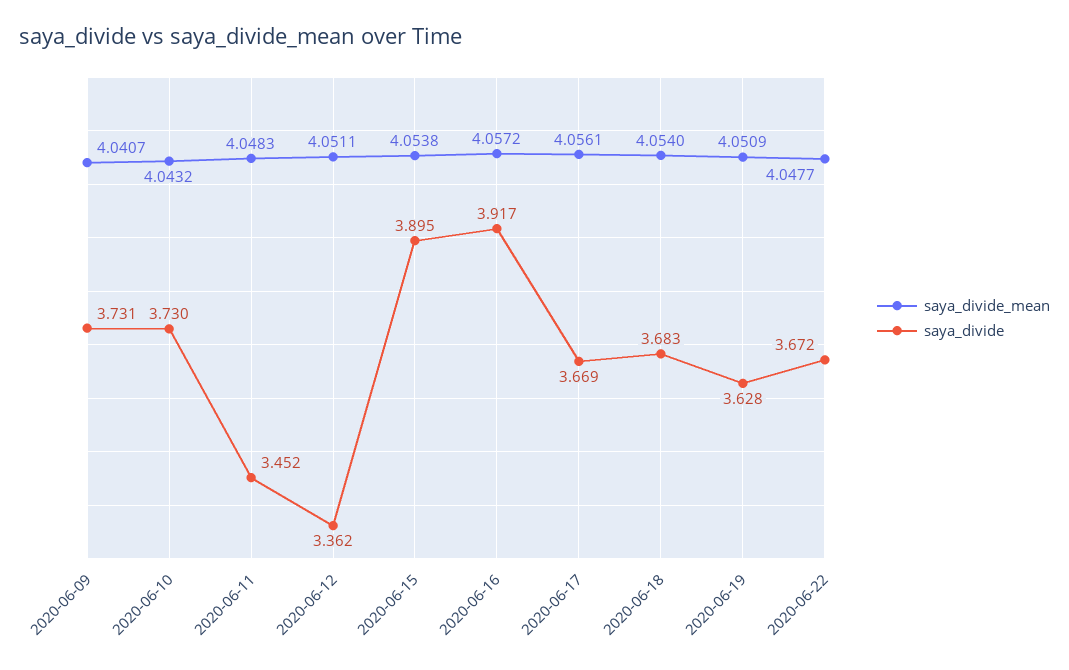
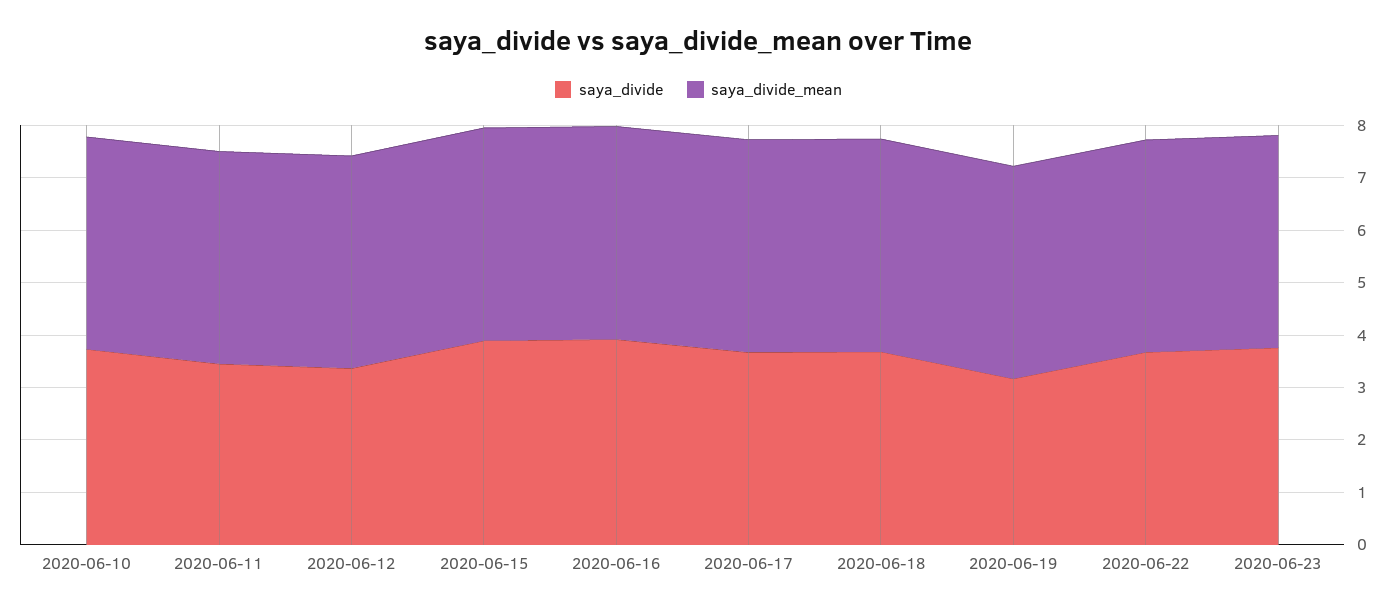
saya_divide_mean, 2020-06-09: 4.0407 -> none
saya_divide, 2020-06-09: 3.731 -> none
saya_divide, 2020-06-19: 3.628 -> 3.2
saya_divide, 2020-06-23: none -> 3.8
saya_divide_mean, 2020-06-23: none -> 4

